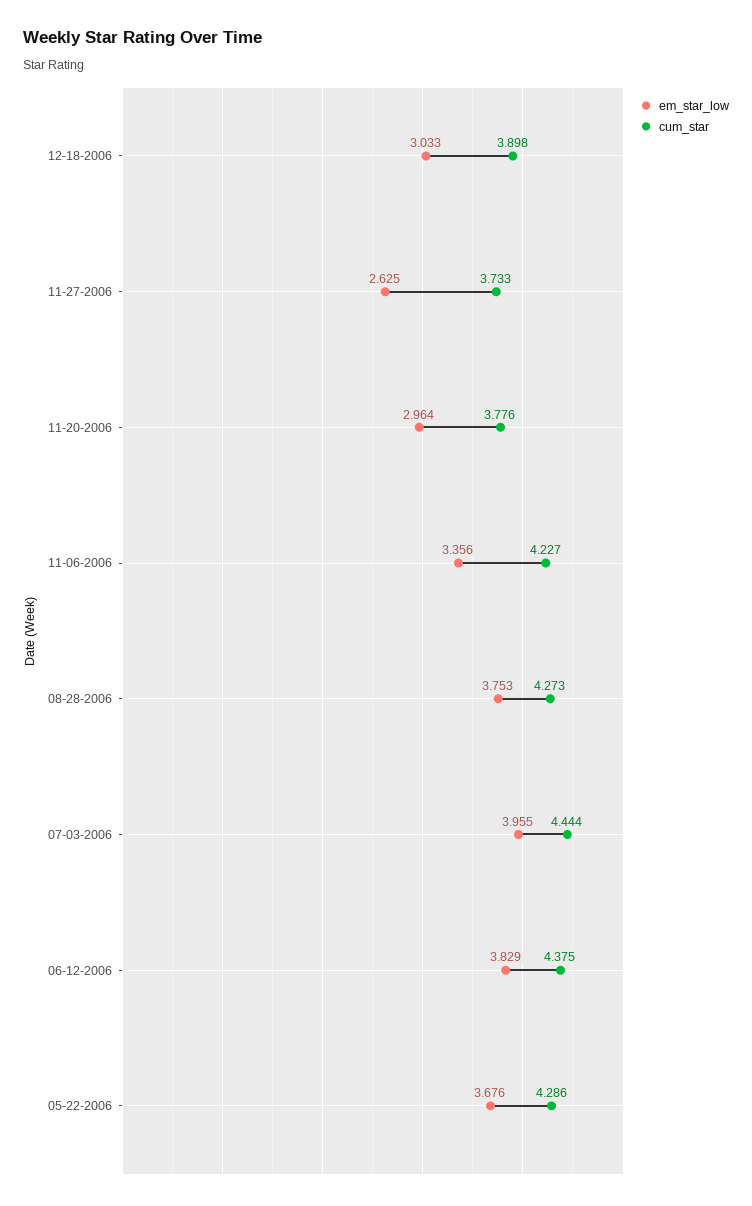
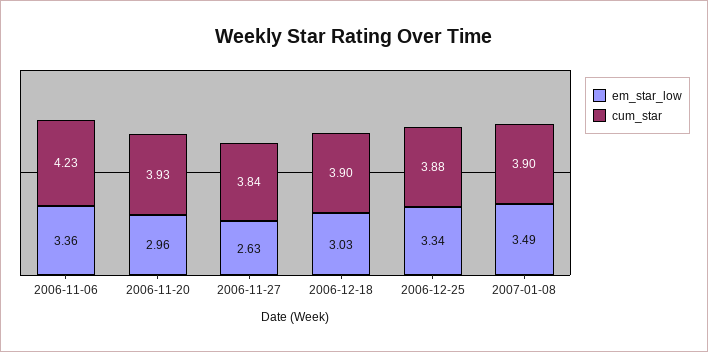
cum_star, 11-27-2006: 3.733 -> 3.84
cum_star, 11-20-2006: 3.776 -> 3.93
em_star_low, 08-28-2006: 3.753 -> none
cum_star, 08-28-2006: 4.273 -> none
em_star_low, 07-03-2006: 3.955 -> none
cum_star, 07-03-2006: 4.444 -> none
em_star_low, 06-12-2006: 3.829 -> none
cum_star, 06-12-2006: 4.375 -> none
em_star_low, 05-22-2006: 3.676 -> none
cum_star, 05-22-2006: 4.286 -> none
em_star_low, 2006-12-25: none -> 3.34
cum_star, 2006-12-25: none -> 3.88
em_star_low, 2007-01-08: none -> 3.49
cum_star, 2007-01-08: none -> 3.9

